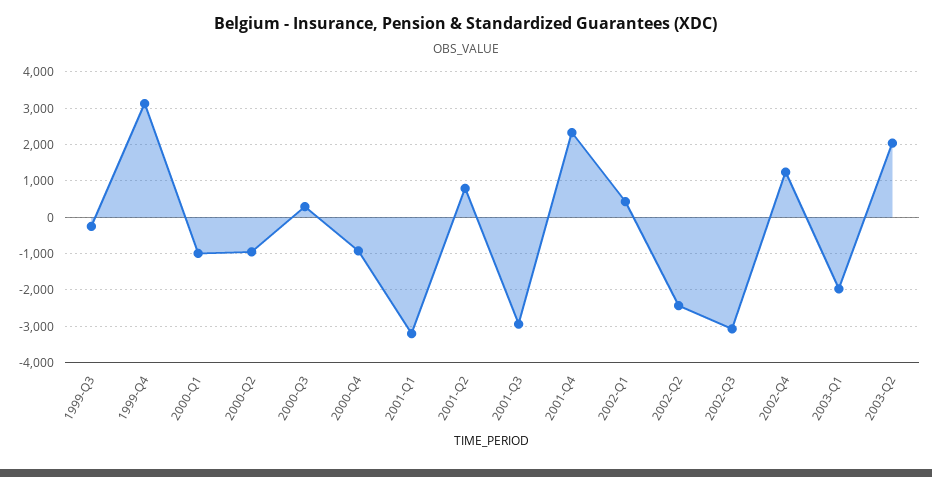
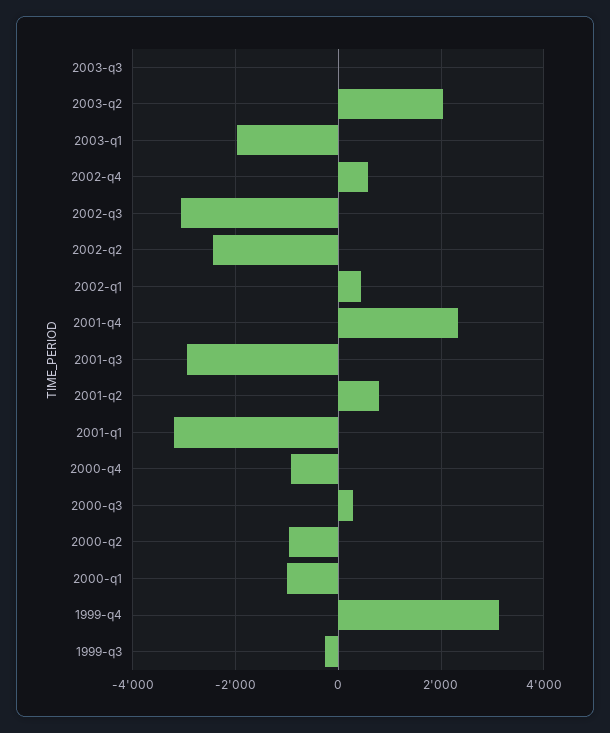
2002-Q4: 1200 -> 600
2003-q3: none -> 0

